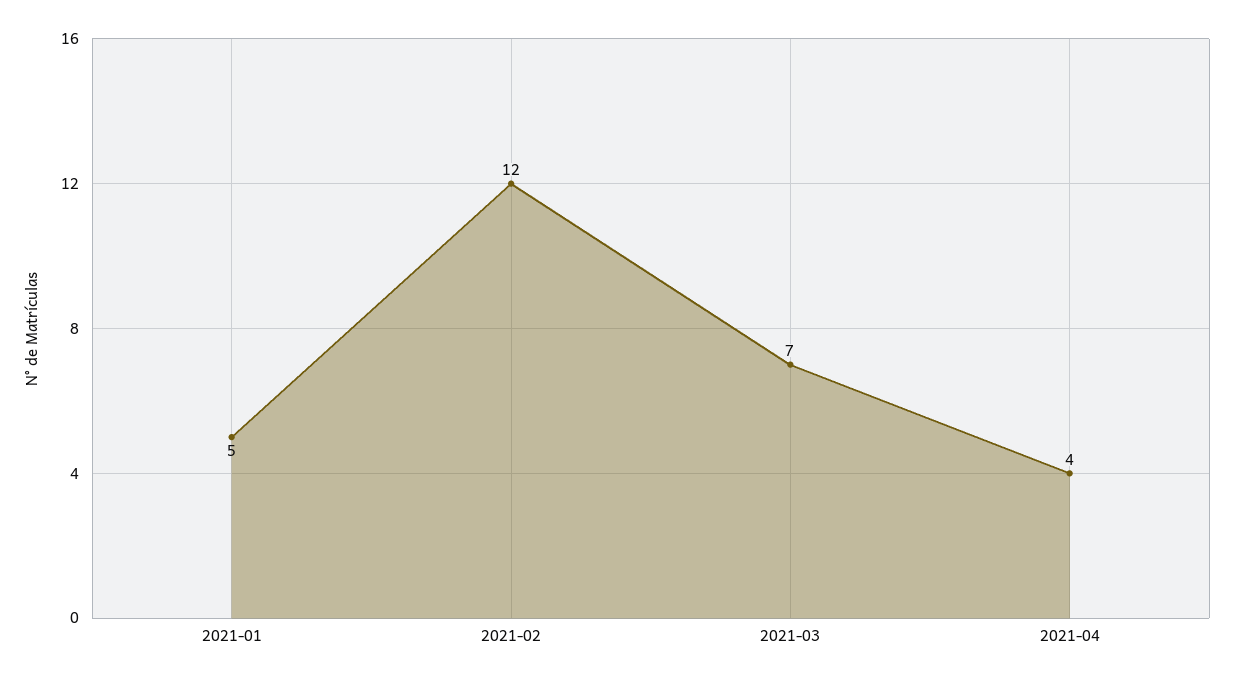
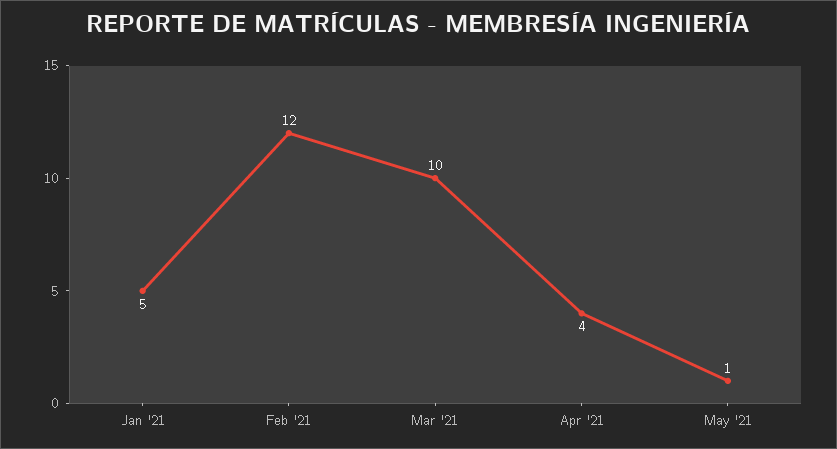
2021-03: 7 -> 10
May '21: none -> 1

